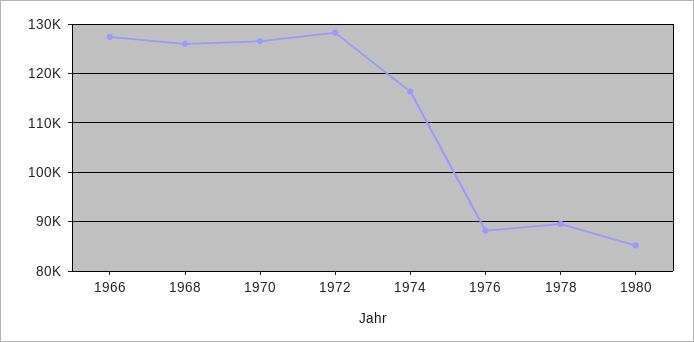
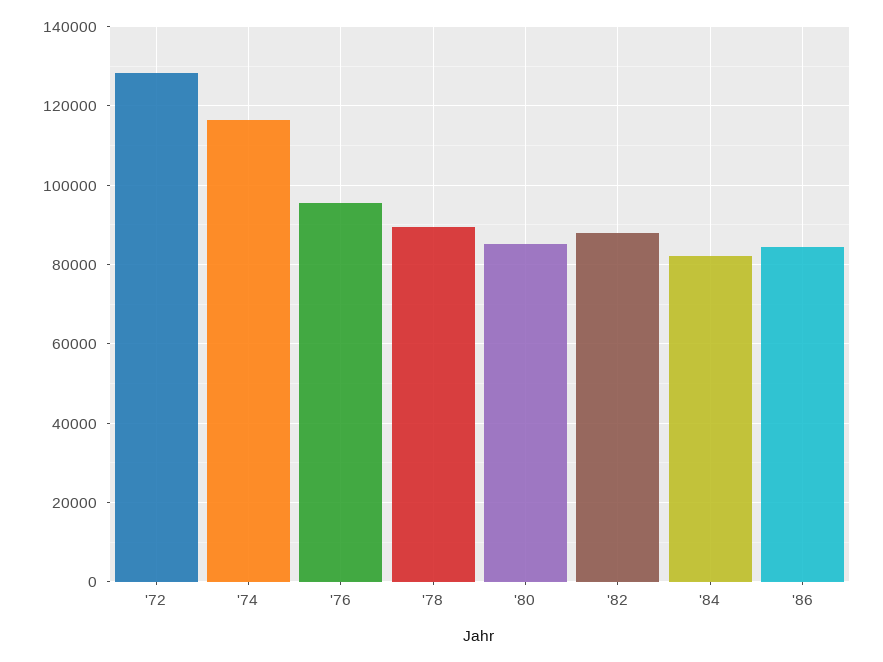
1966: 128000 -> none
1968: 126000 -> none
1970: 126000 -> none
1976: 88000 -> 96000
'82: none -> 88000
'84: none -> 82000
'86: none -> 84000

